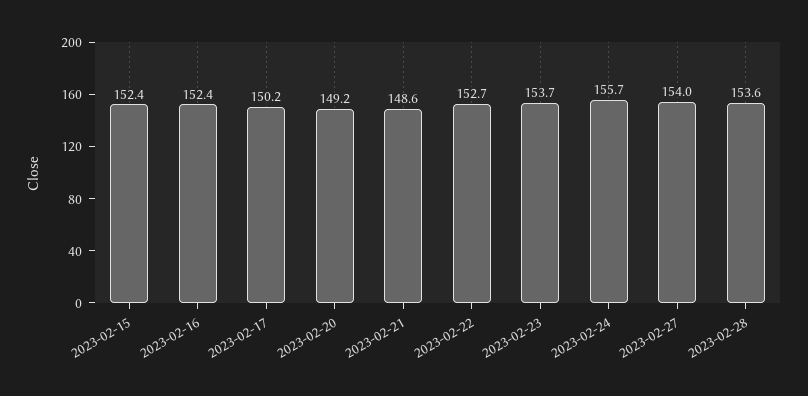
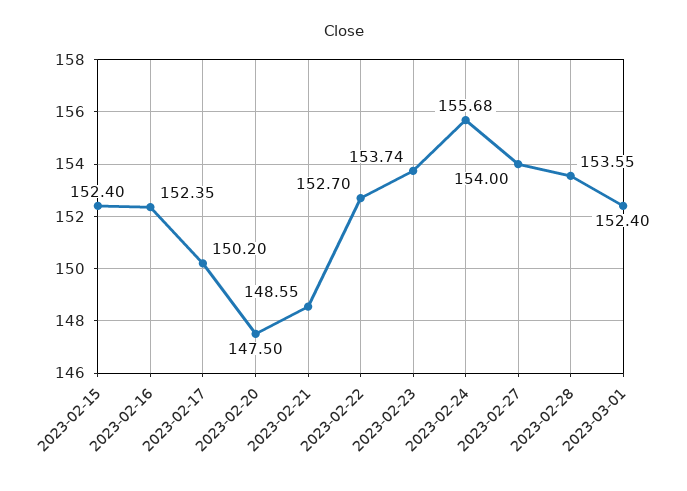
2023-02-20: 149.2 -> 147.5
2023-03-01: none -> 152.4

